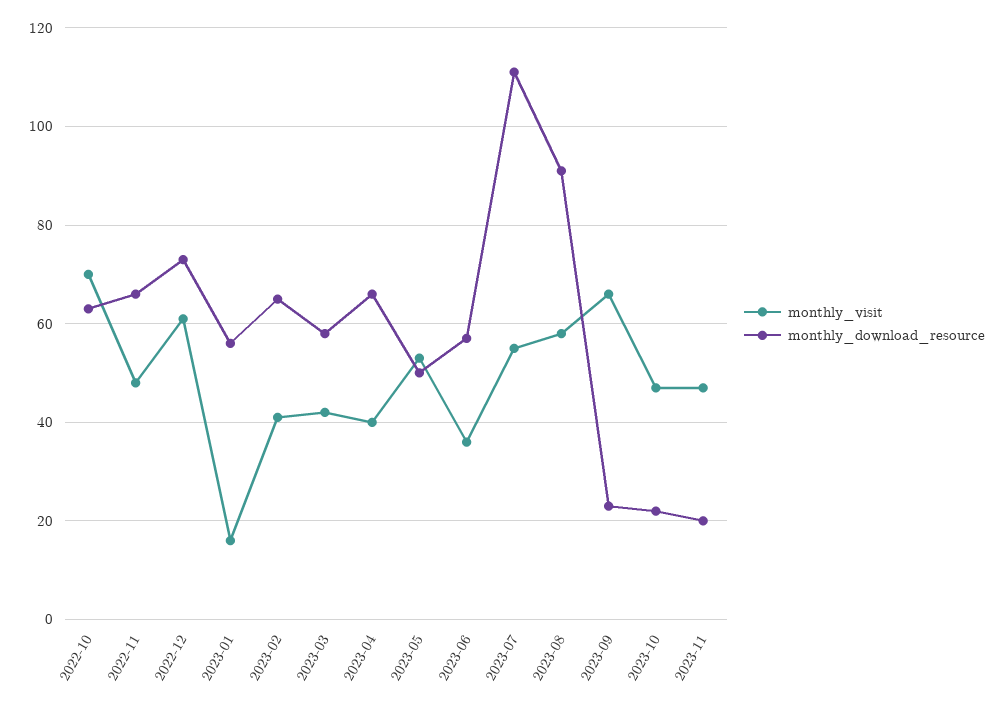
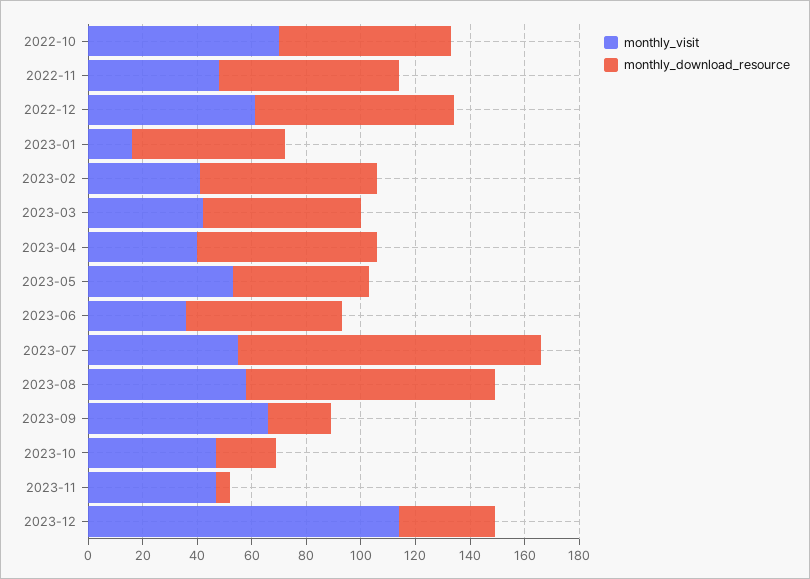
monthly_download_resource, 2023-11: 20 -> 5
monthly_visit, 2023-12: none -> 115
monthly_download_resource, 2023-12: none -> 35

